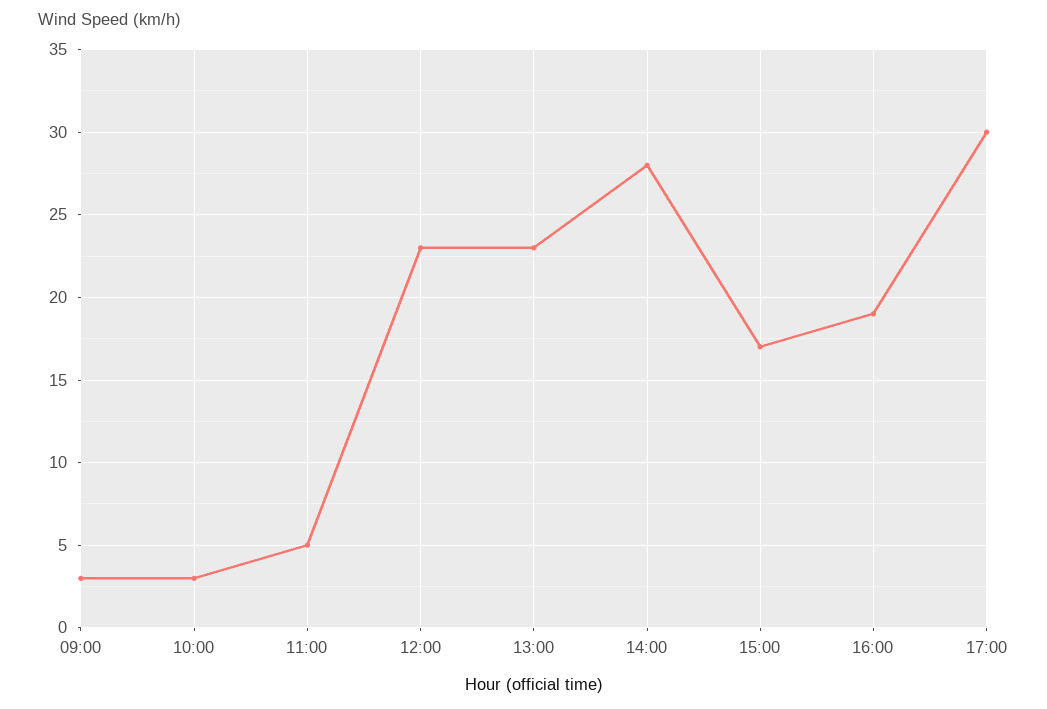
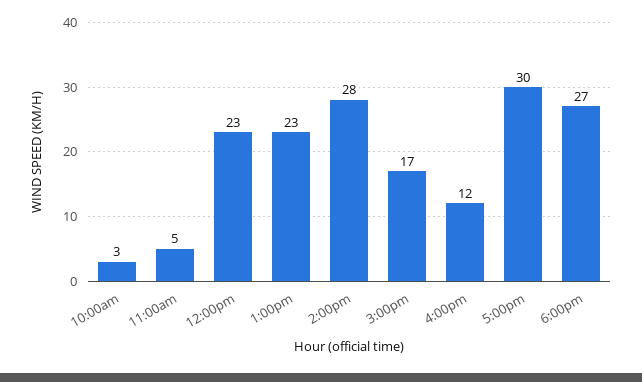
09:00: 3 -> none
16:00: 19 -> 12
6:00pm: none -> 27

